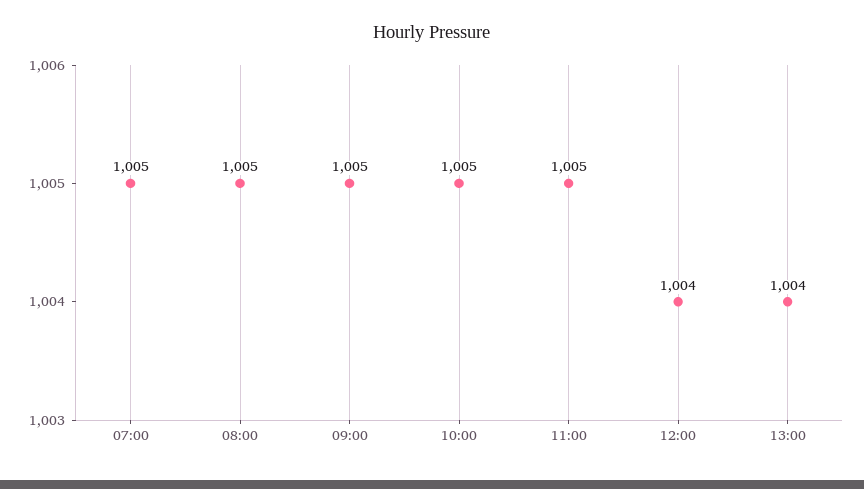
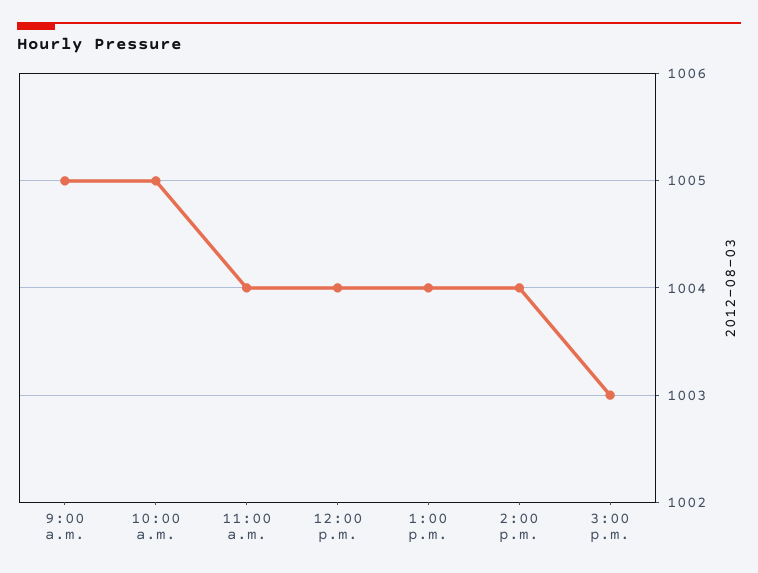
07:00: 1005 -> none
08:00: 1005 -> none
11:00: 1005 -> 1004
2:00 p.m.: none -> 1004
3:00 p.m.: none -> 1003

